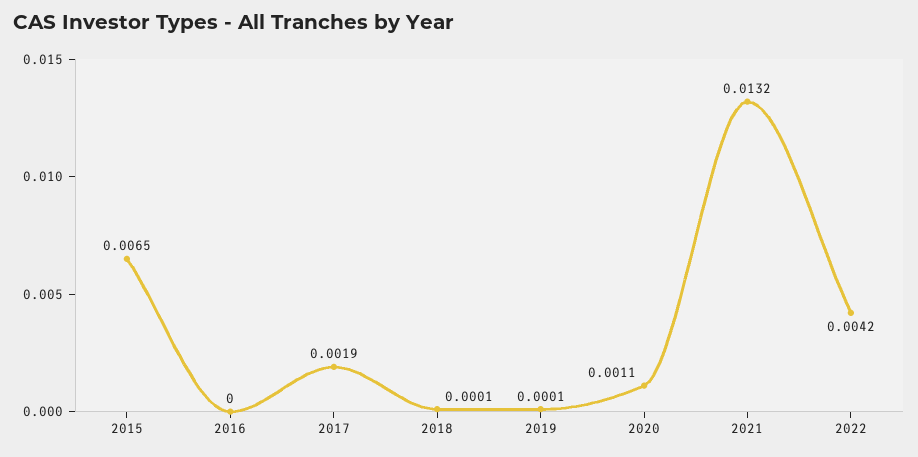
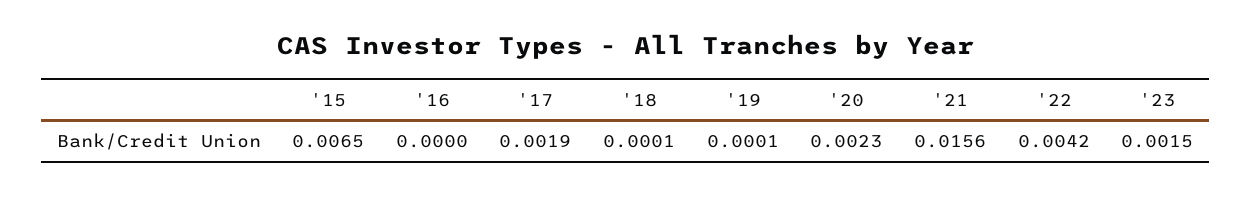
2020: 0.0011 -> 0.0023
2021: 0.0132 -> 0.0156
'23: none -> 0.0015

